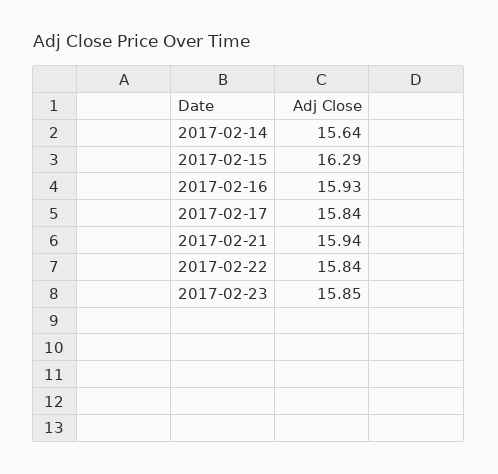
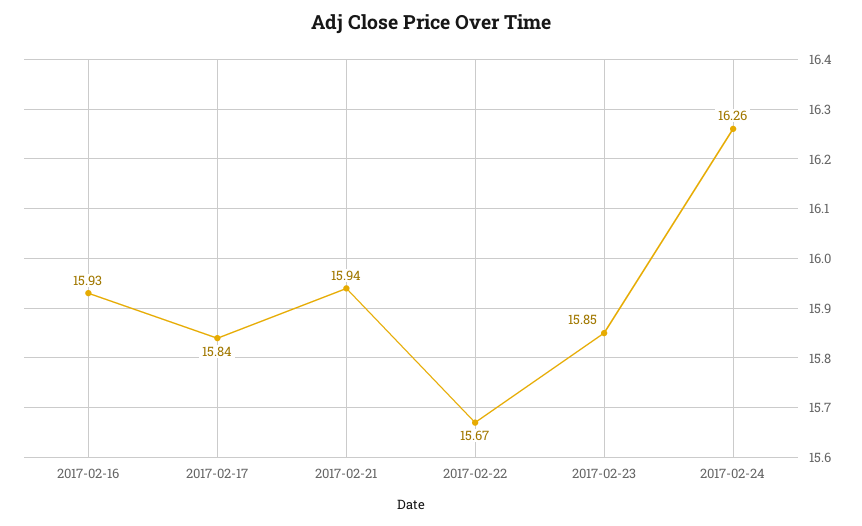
2017-02-14: 15.64 -> none
2017-02-15: 16.29 -> none
2017-02-22: 15.84 -> 15.67
2017-02-24: none -> 16.26

